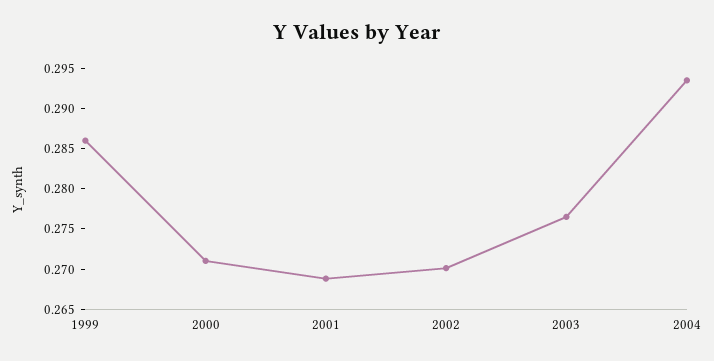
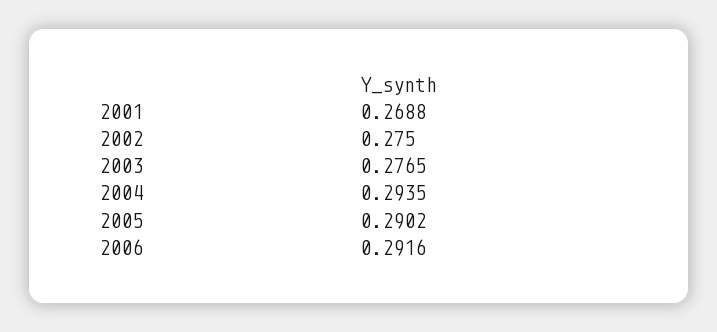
1999: 0.286 -> none
2000: 0.271 -> none
2002: 0.27 -> 0.275
2005: none -> 0.2902
2006: none -> 0.2916

